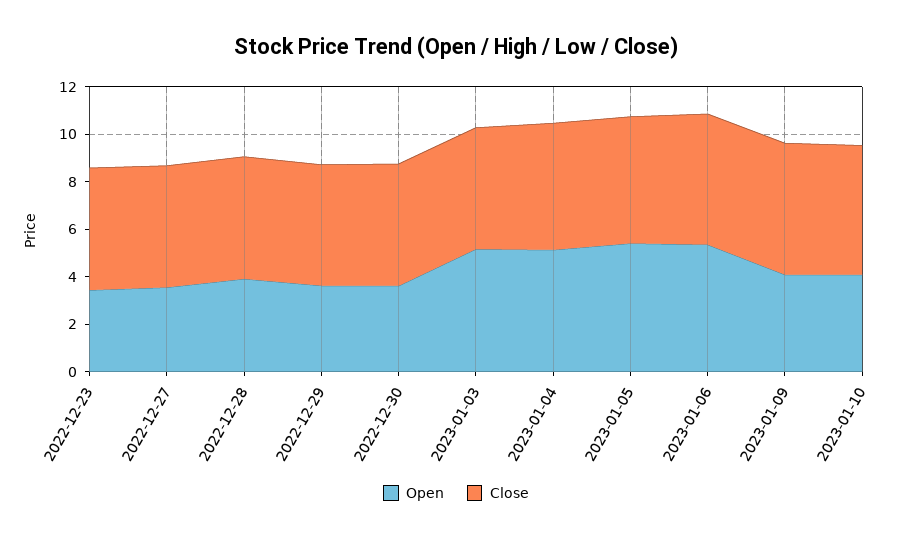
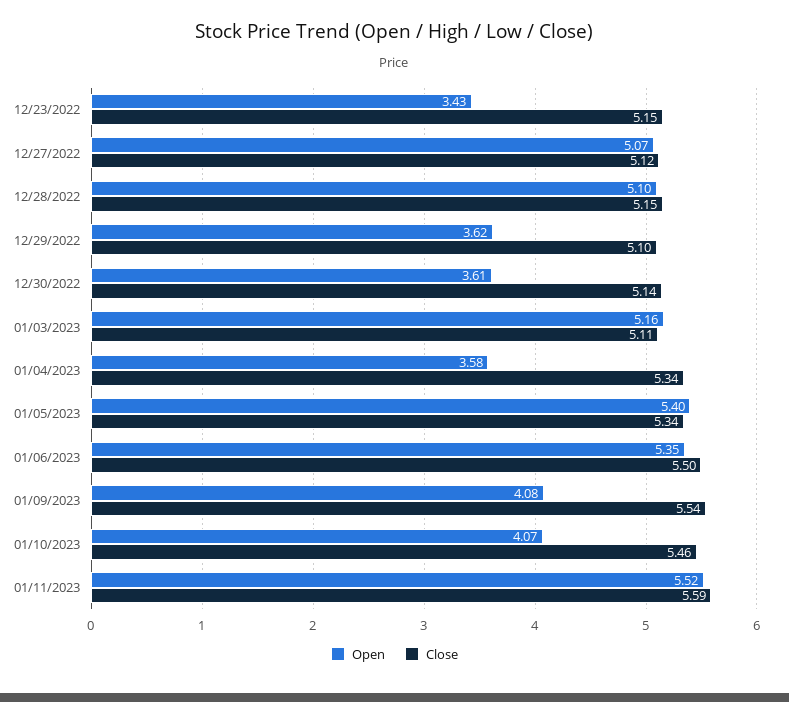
Open, 2022-12-27: 3.5 -> 5.07
Open, 2022-12-28: 4 -> 5.1
Open, 2023-01-04: 5 -> 3.58
Open, 01/11/2023: none -> 5.52
Close, 01/11/2023: none -> 5.59

